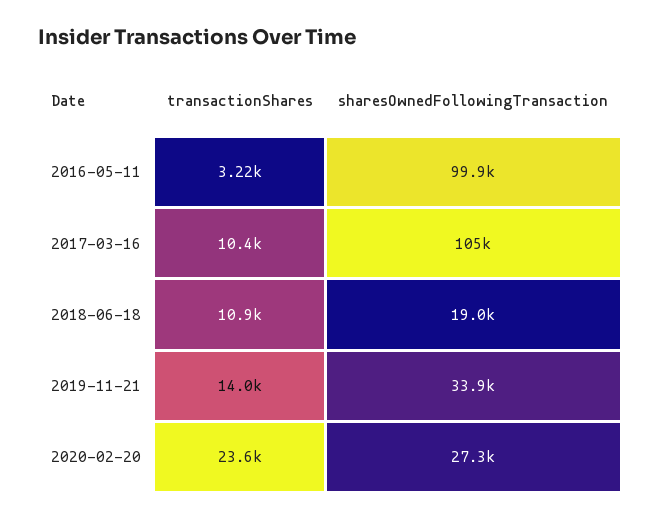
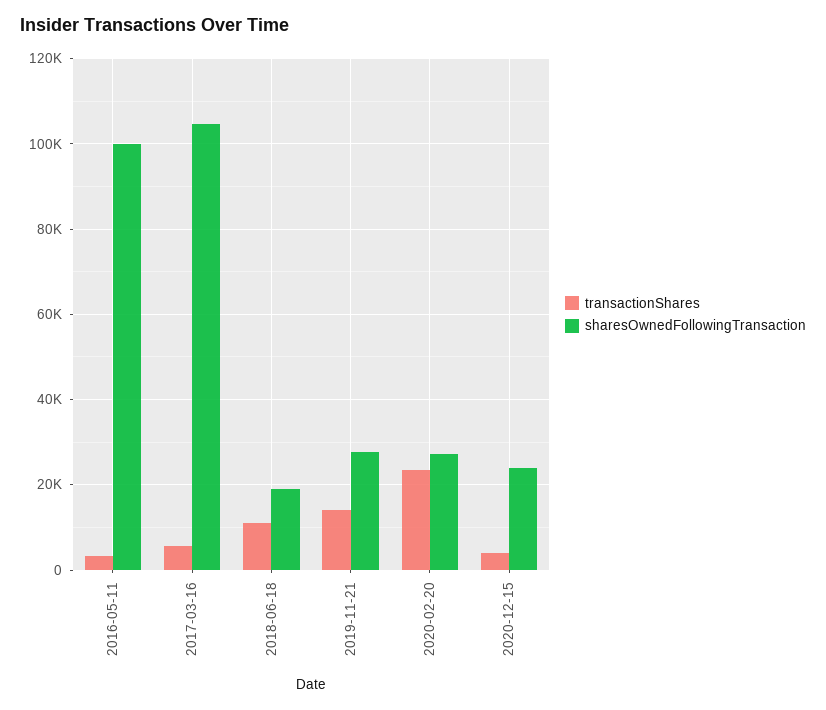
transactionShares, 2017-03-16: 10400 -> 6000
sharesOwnedFollowingTransaction, 2019-11-21: 33900 -> 28000
transactionShares, 2020-12-15: none -> 4000
sharesOwnedFollowingTransaction, 2020-12-15: none -> 24000

